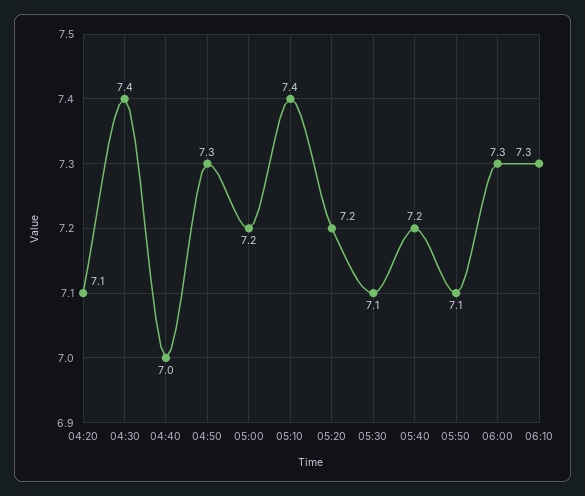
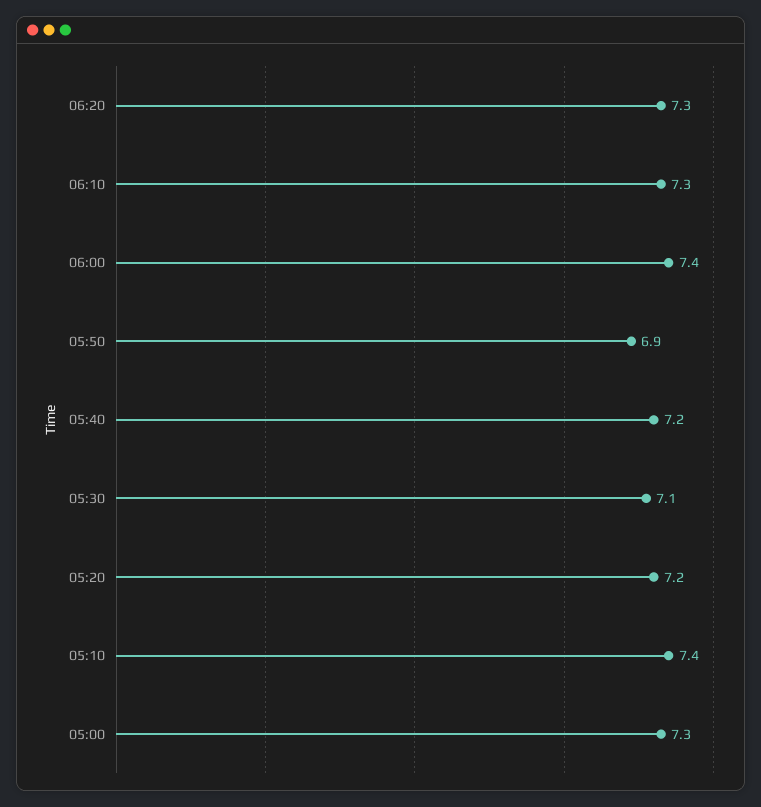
04:20: 7.1 -> none
04:30: 7.4 -> none
04:40: 7 -> none
04:50: 7.3 -> none
05:00: 7.2 -> 7.3
05:50: 7.1 -> 6.9
06:00: 7.3 -> 7.4
06:20: none -> 7.3

